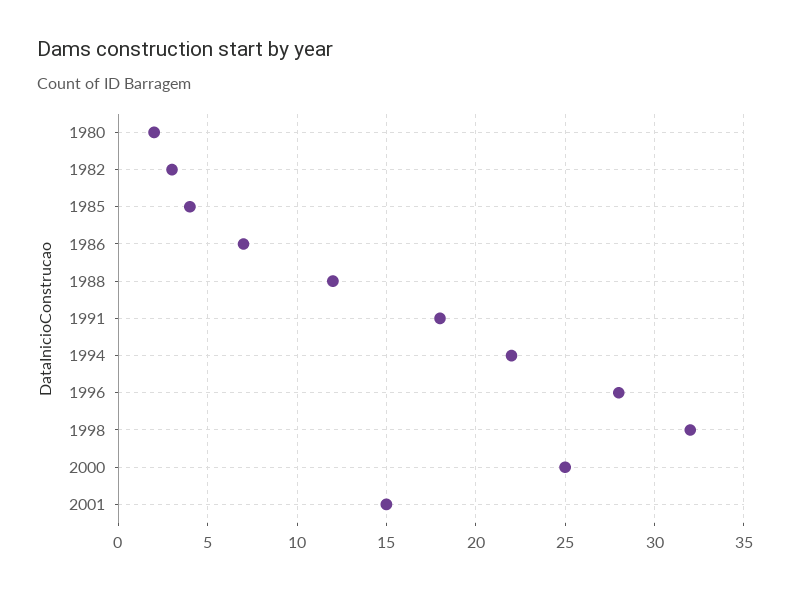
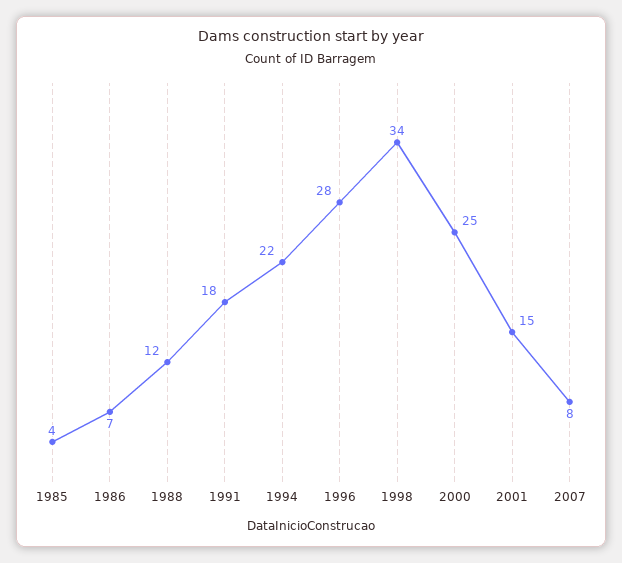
1980: 2 -> none
1982: 3 -> none
1998: 32 -> 34
2007: none -> 8

